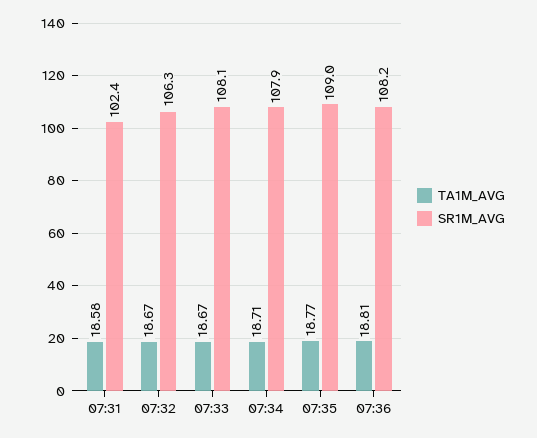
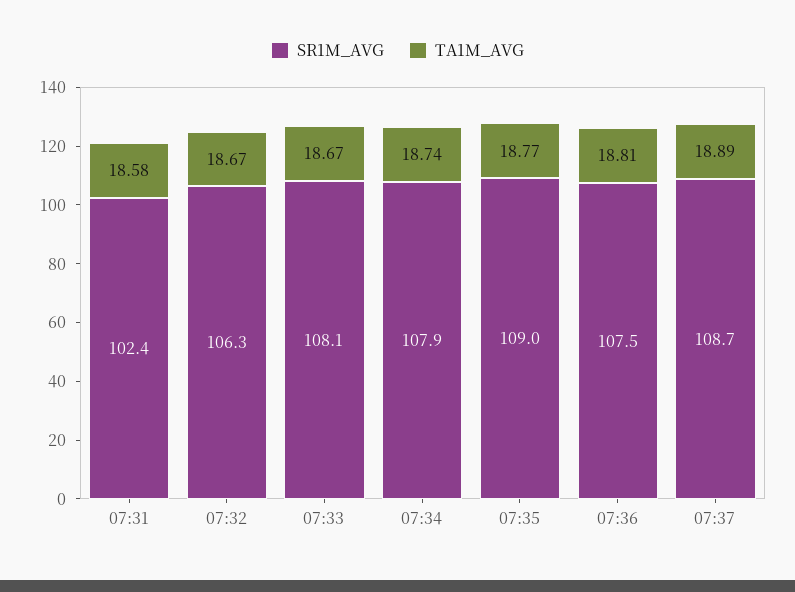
TA1M_AVG, 07:34: 18.71 -> 18.74
SR1M_AVG, 07:36: 108.2 -> 107.5
SR1M_AVG, 07:37: none -> 108.7
TA1M_AVG, 07:37: none -> 18.89

